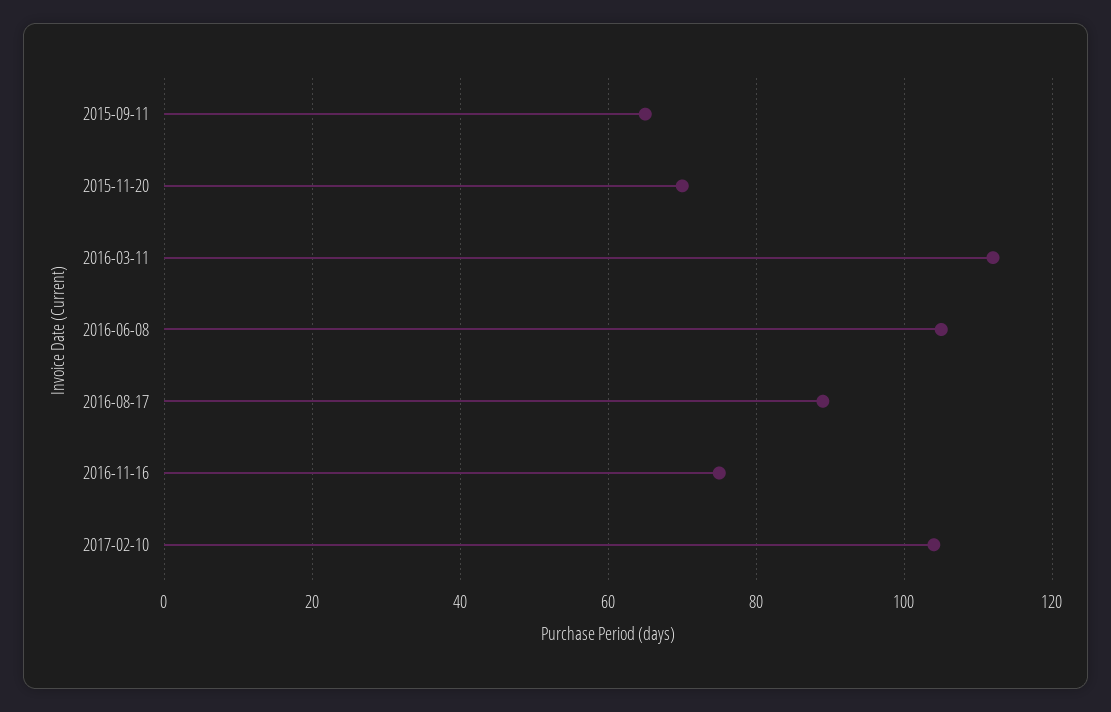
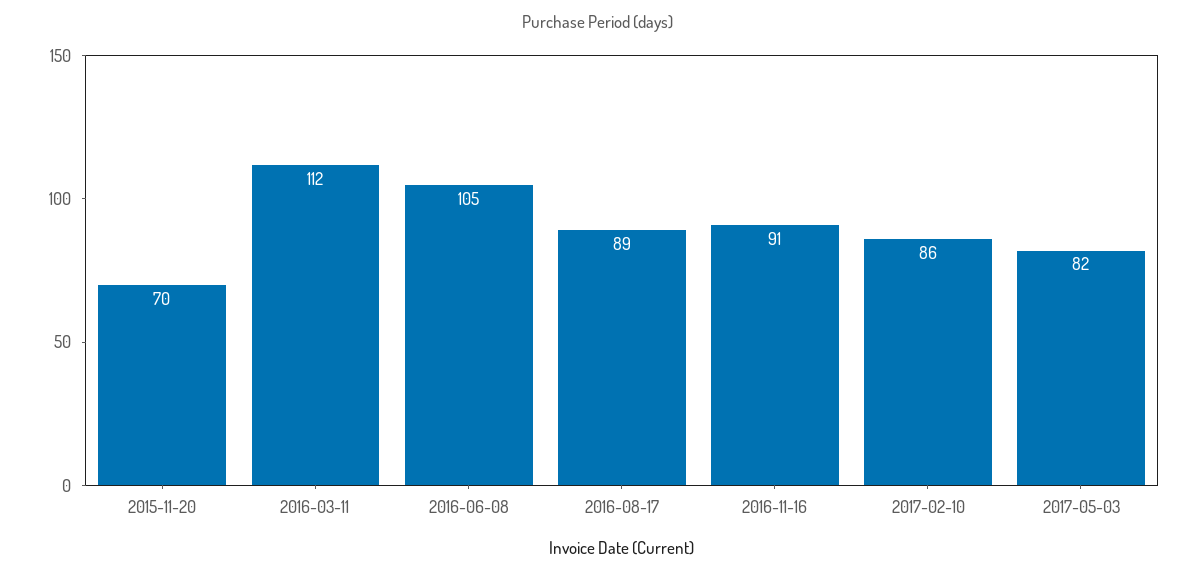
2015-09-11: 65 -> none
2016-11-16: 75 -> 91
2017-02-10: 105 -> 86
2017-05-03: none -> 82

